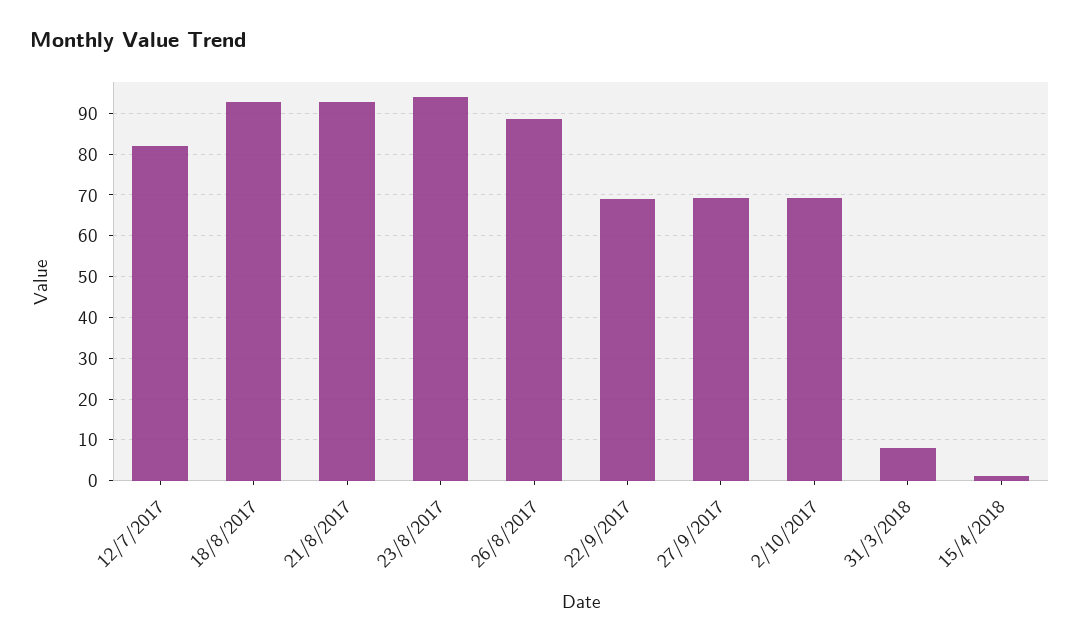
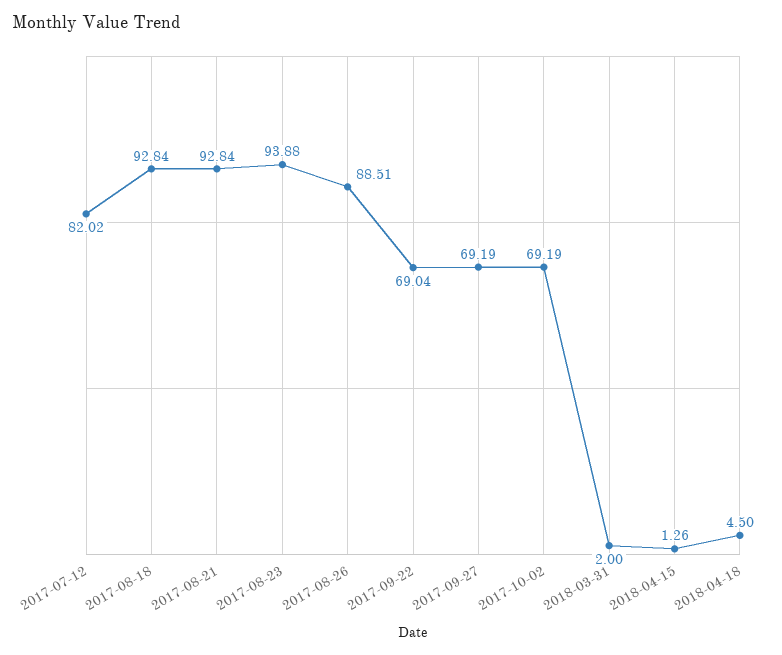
31/3/2018: 8 -> 2
2018-04-18: none -> 4.5

